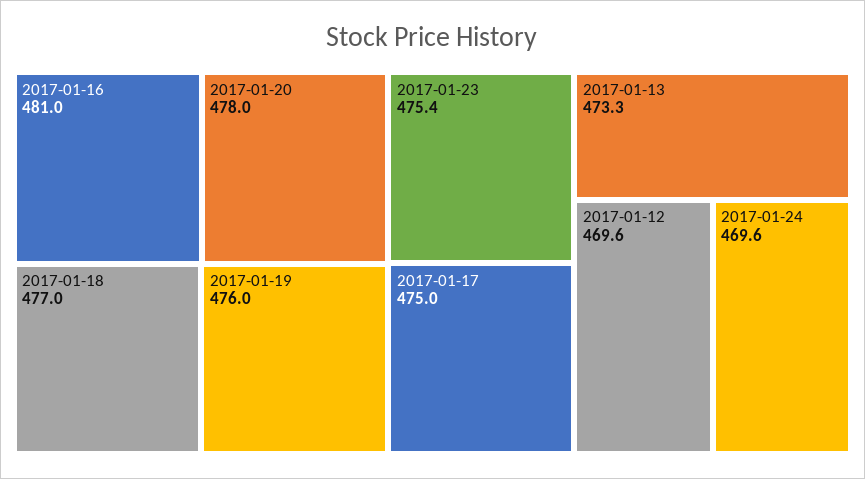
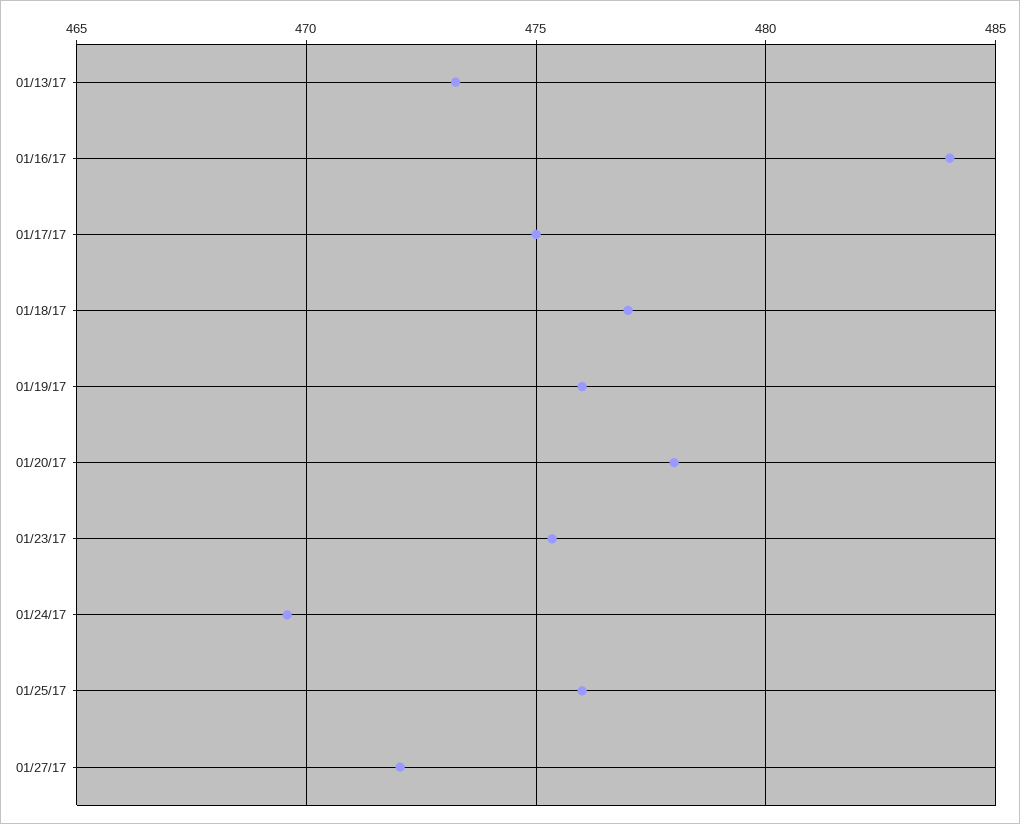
2017-01-16: 481 -> 484
2017-01-12: 469.6 -> none
01/25/17: none -> 476
01/27/17: none -> 472

